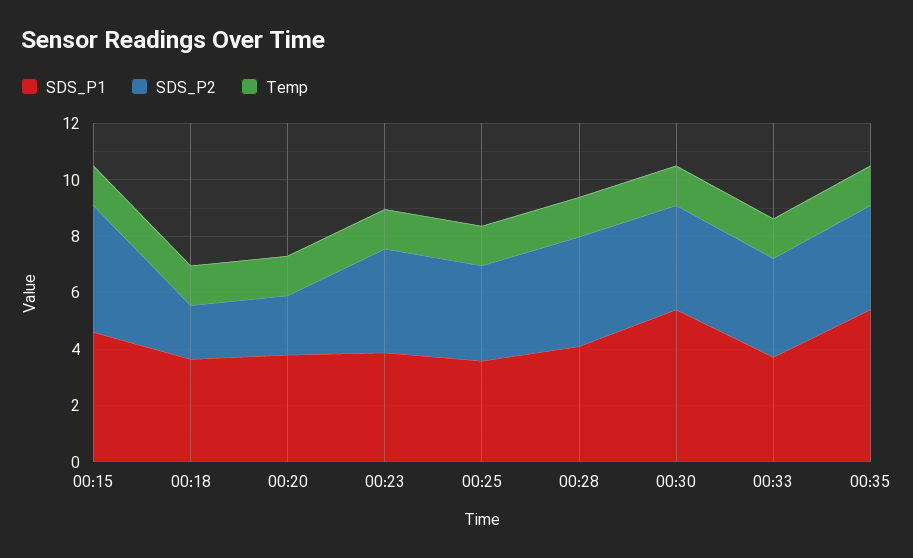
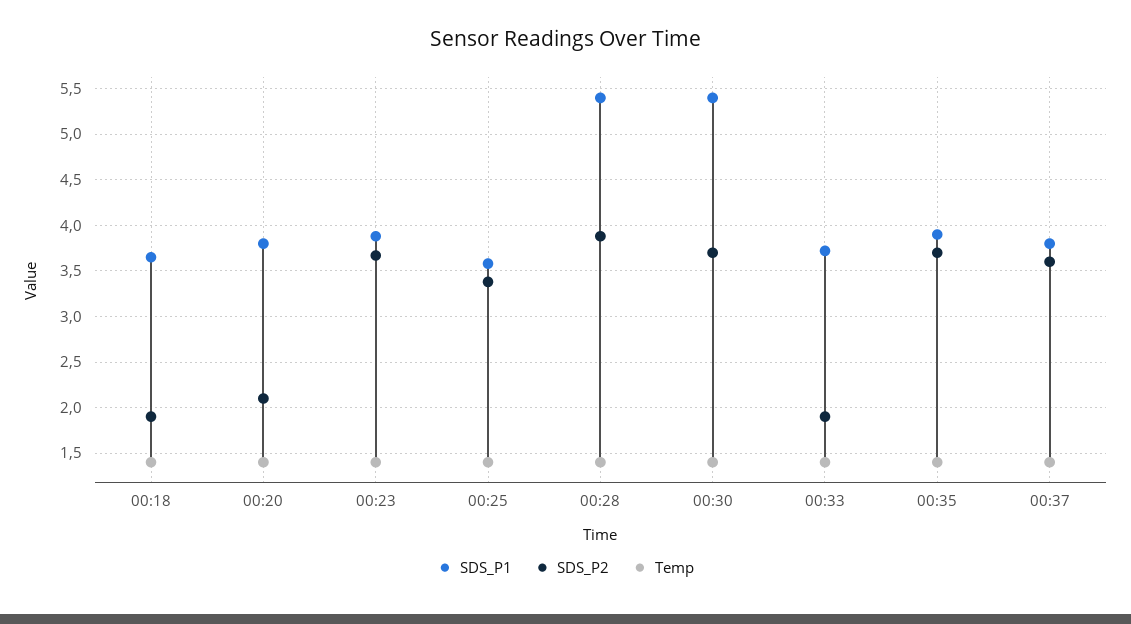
SDS_P1, 00:15: 4.5 -> none
SDS_P2, 00:15: 4.5 -> none
Temp, 00:15: 1.5 -> none
SDS_P1, 00:28: 4 -> 5.4
SDS_P2, 00:33: 3.5 -> 1.9
SDS_P1, 00:35: 5.5 -> 3.9
SDS_P1, 00:37: none -> 3.8
SDS_P2, 00:37: none -> 3.6
Temp, 00:37: none -> 1.4

